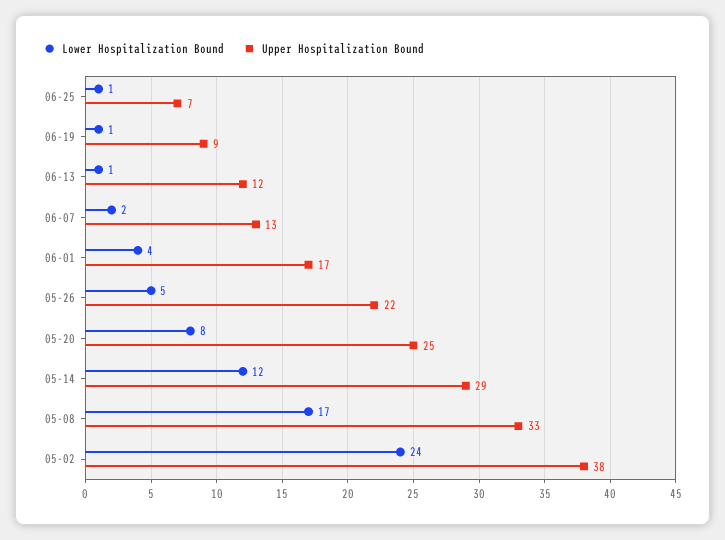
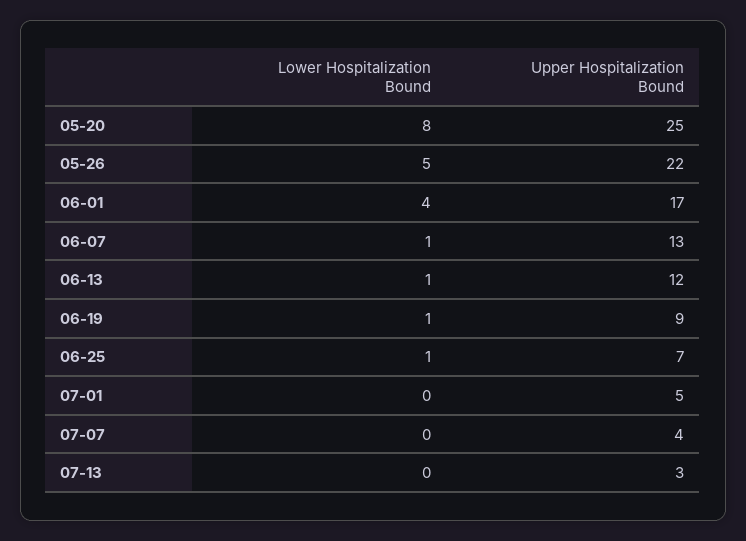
Lower Hospitalization Bound, 06-07: 2 -> 1
Lower Hospitalization Bound, 05-14: 12 -> none
Upper Hospitalization Bound, 05-14: 29 -> none
Lower Hospitalization Bound, 05-08: 17 -> none
Upper Hospitalization Bound, 05-08: 33 -> none
Lower Hospitalization Bound, 05-02: 24 -> none
Upper Hospitalization Bound, 05-02: 38 -> none
Lower Hospitalization Bound, 07-01: none -> 0
Upper Hospitalization Bound, 07-01: none -> 5
Lower Hospitalization Bound, 07-07: none -> 0
Upper Hospitalization Bound, 07-07: none -> 4
Lower Hospitalization Bound, 07-13: none -> 0
Upper Hospitalization Bound, 07-13: none -> 3

